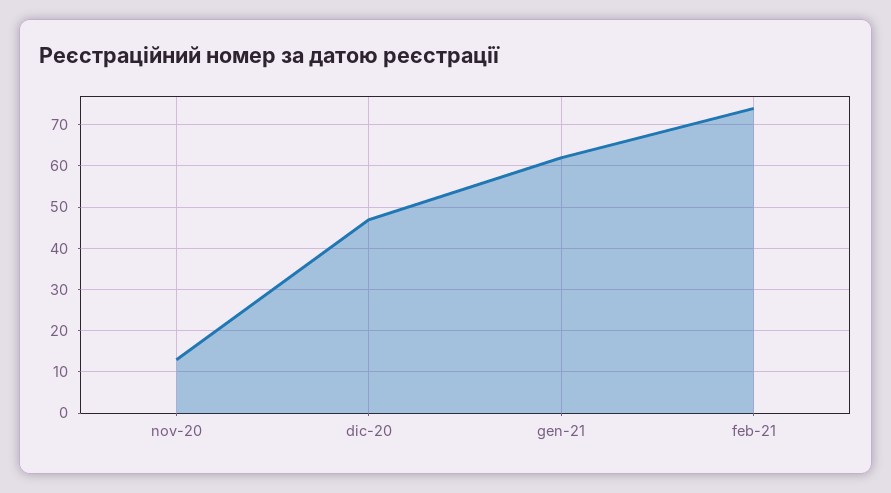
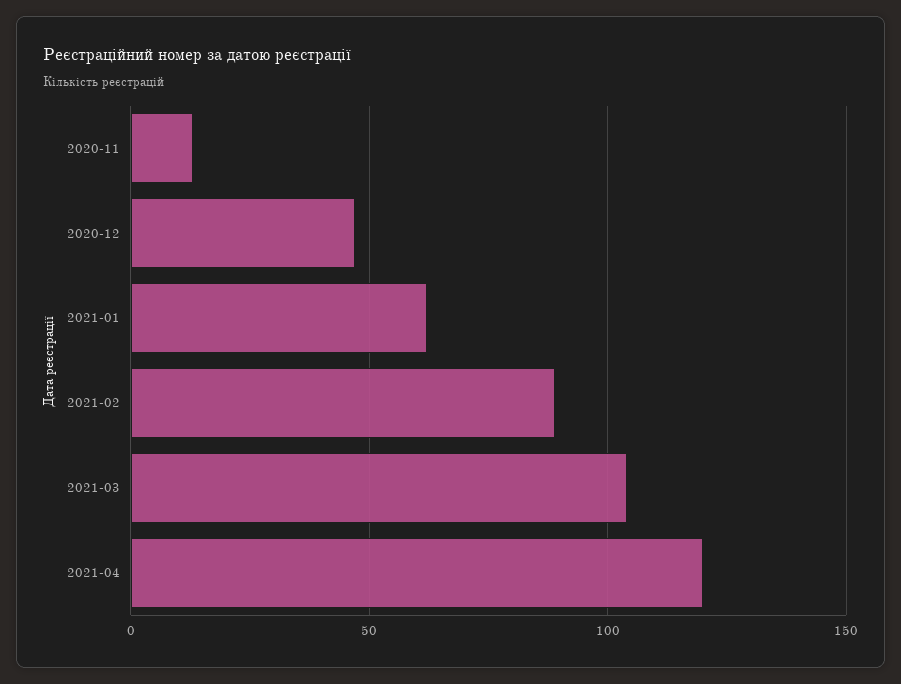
feb-21: 75 -> 90
2021-03: none -> 105
2021-04: none -> 120

